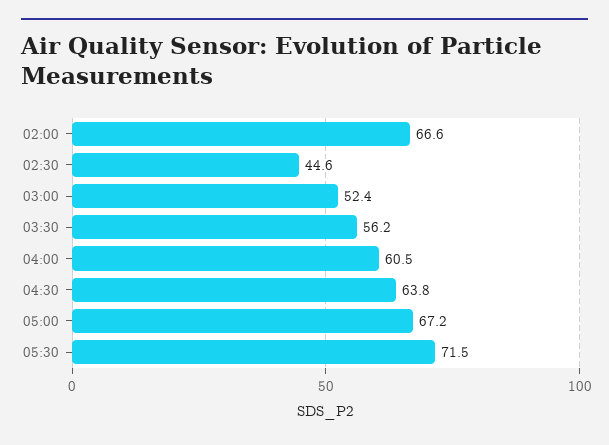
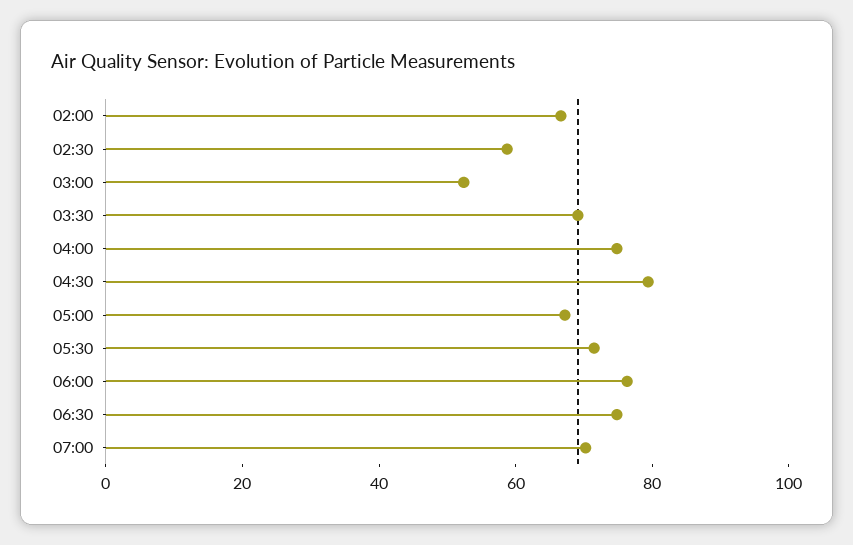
02:30: 44.6 -> 60
03:30: 56.2 -> 70
04:00: 60.5 -> 75
04:30: 63.8 -> 80
06:00: none -> 75
06:30: none -> 75
07:00: none -> 70

